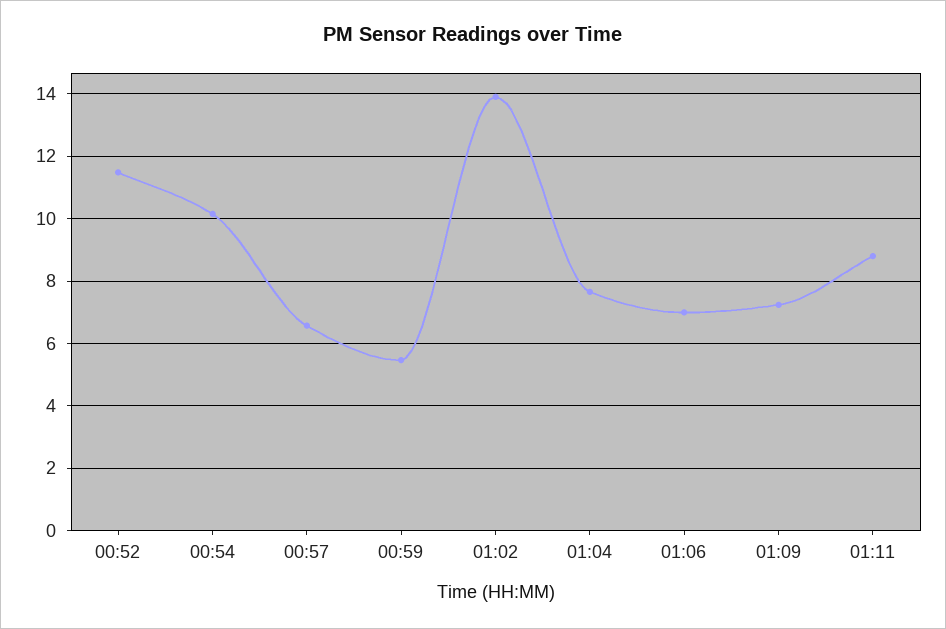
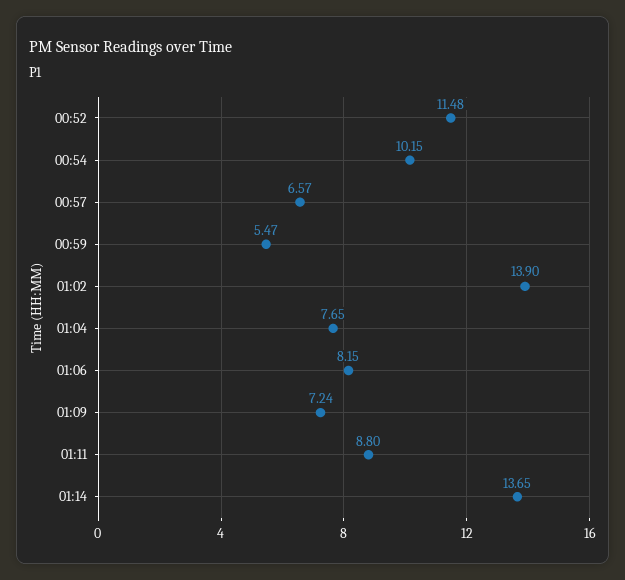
01:06: 7 -> 8.15
01:14: none -> 13.65

